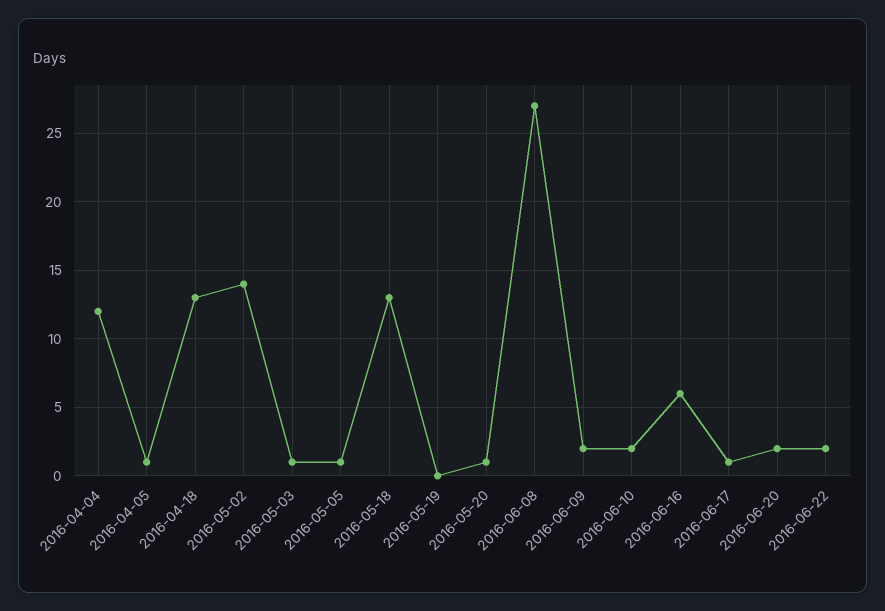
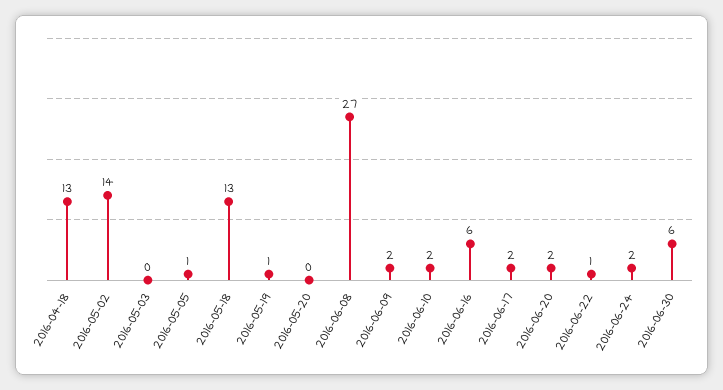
2016-04-04: 12 -> none
2016-04-05: 1 -> none
2016-05-03: 1 -> 0
2016-05-19: 0 -> 1
2016-05-20: 1 -> 0
2016-06-17: 1 -> 2
2016-06-22: 2 -> 1
2016-06-24: none -> 2
2016-06-30: none -> 6

